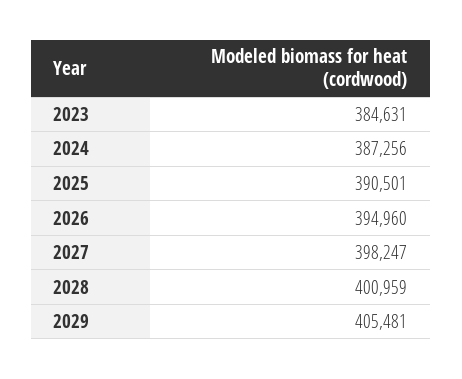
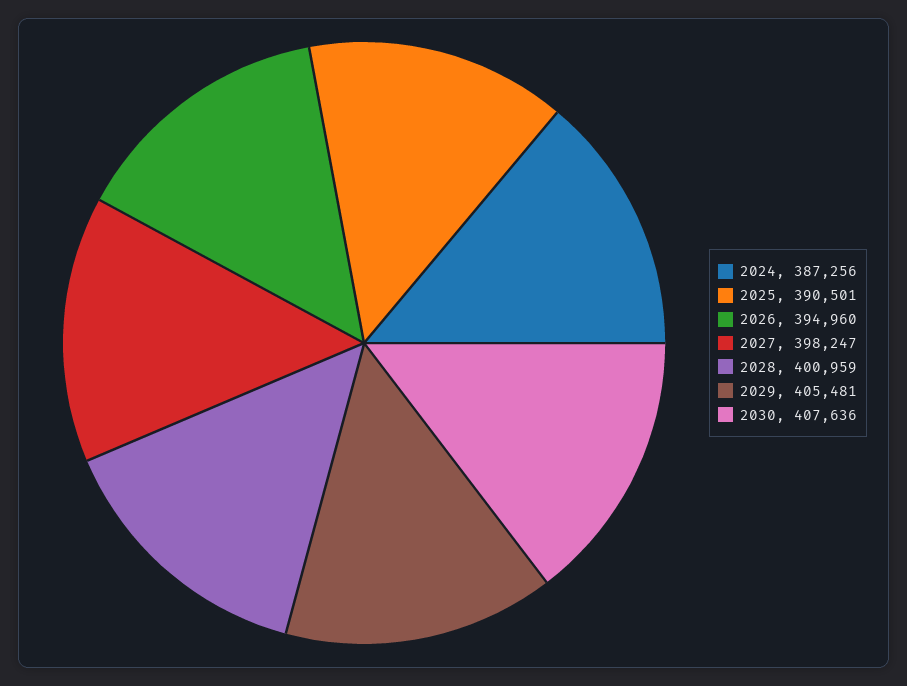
2023: 384631 -> none
2030: none -> 407636

